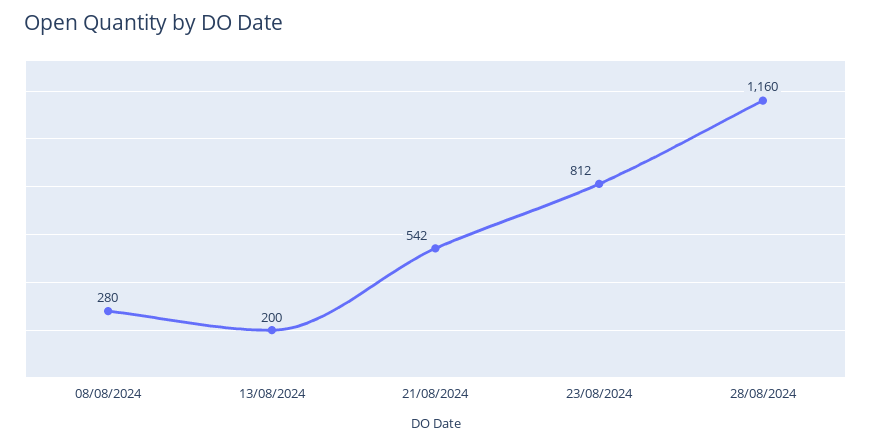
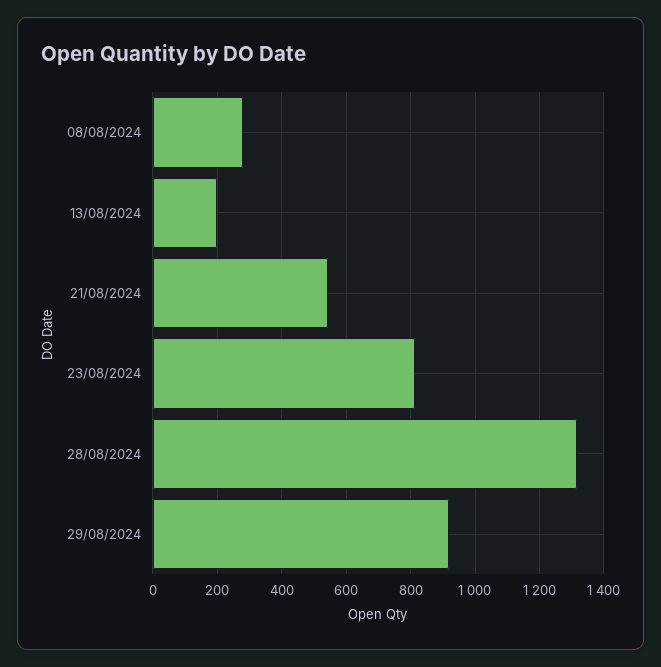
28/08/2024: 1160 -> 1320
29/08/2024: none -> 920

